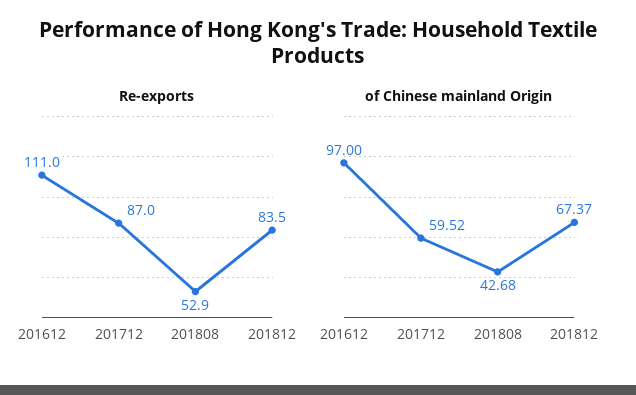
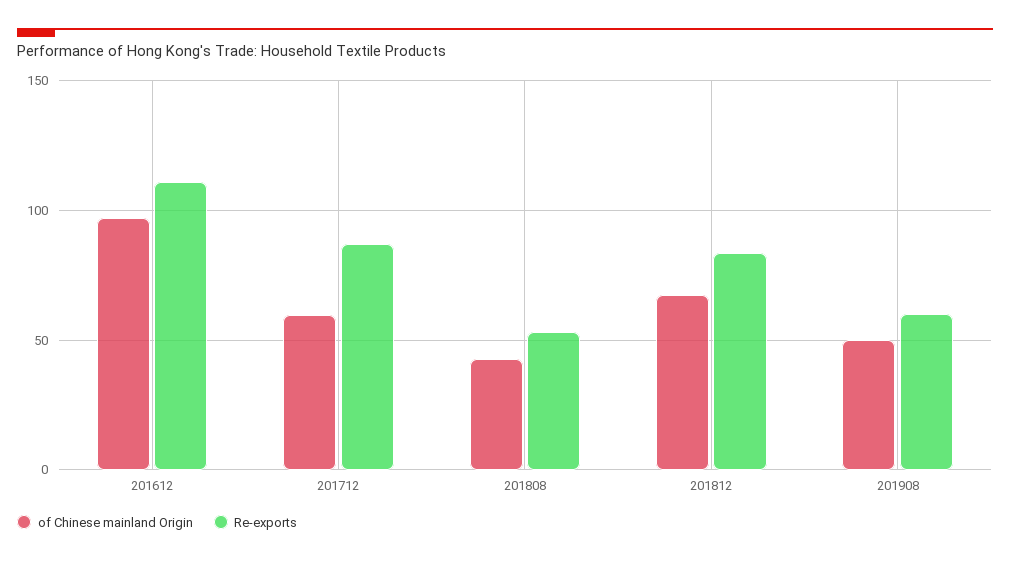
of Chinese mainland Origin, 201908: none -> 50
Re-exports, 201908: none -> 60

